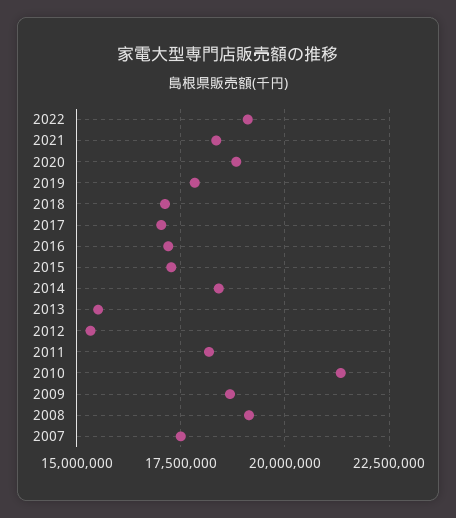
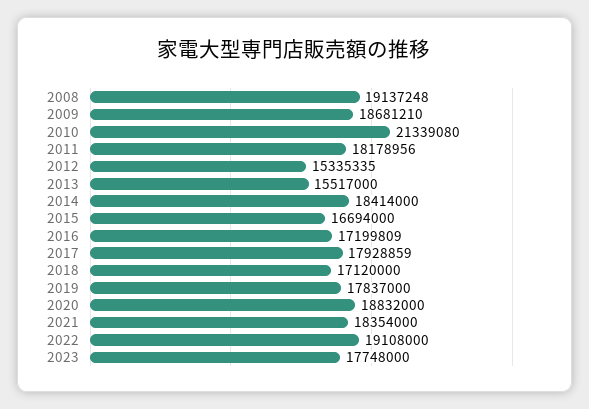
2017: 17000000 -> 17928859
2015: 17250000 -> 16694000
2007: 17500000 -> none
2023: none -> 17748000

